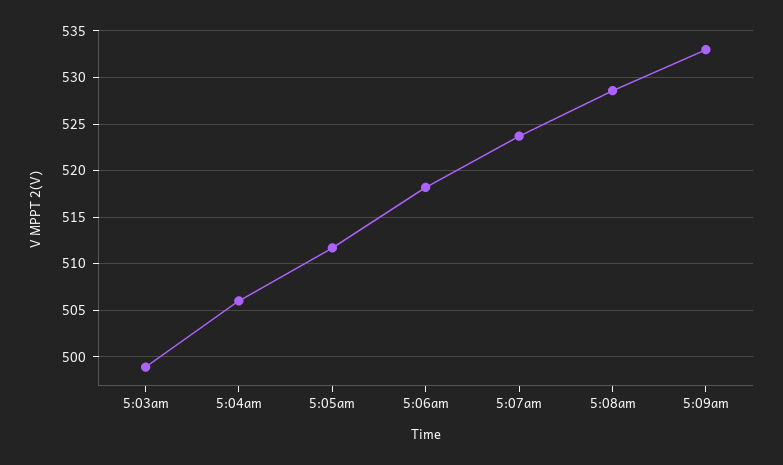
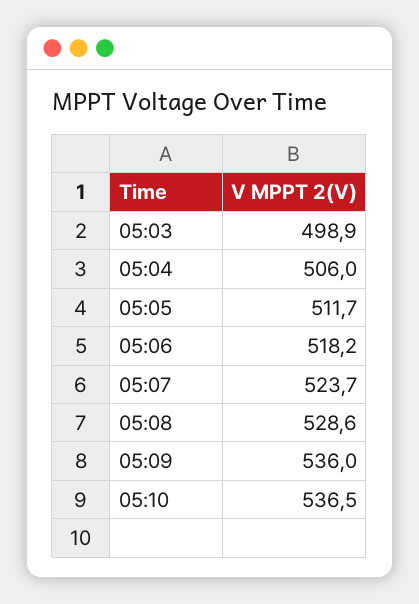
5:09am: 533 -> 536
05:10: none -> 536.5

